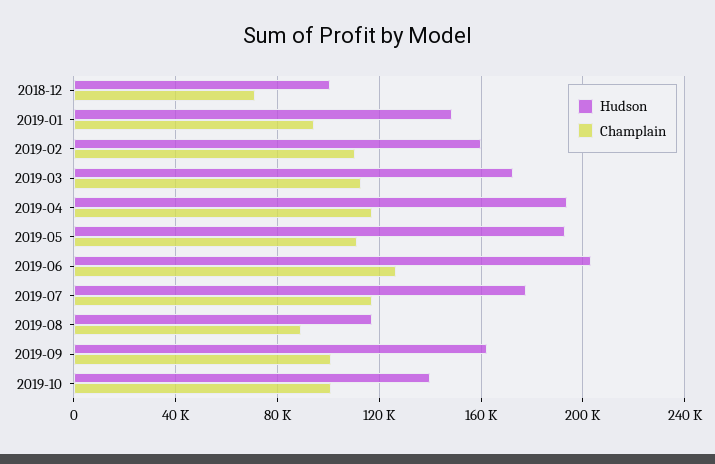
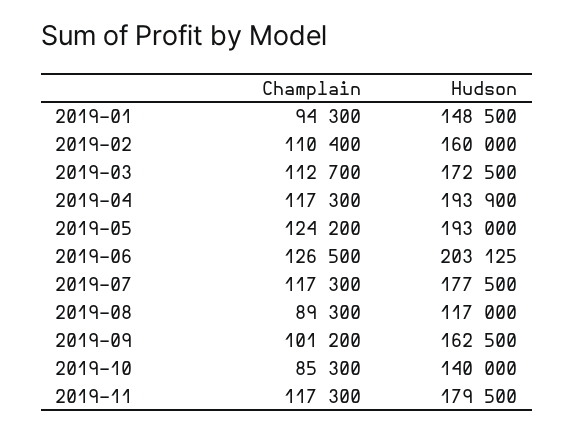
Hudson, 2018-12: 100000 -> none
Champlain, 2018-12: 70000 -> none
Champlain, 2019-05: 110000 -> 124200
Champlain, 2019-10: 100000 -> 85300
Champlain, 2019-11: none -> 117300
Hudson, 2019-11: none -> 179500

